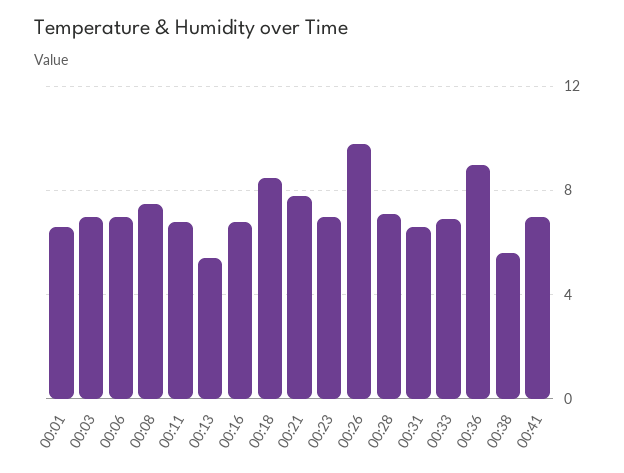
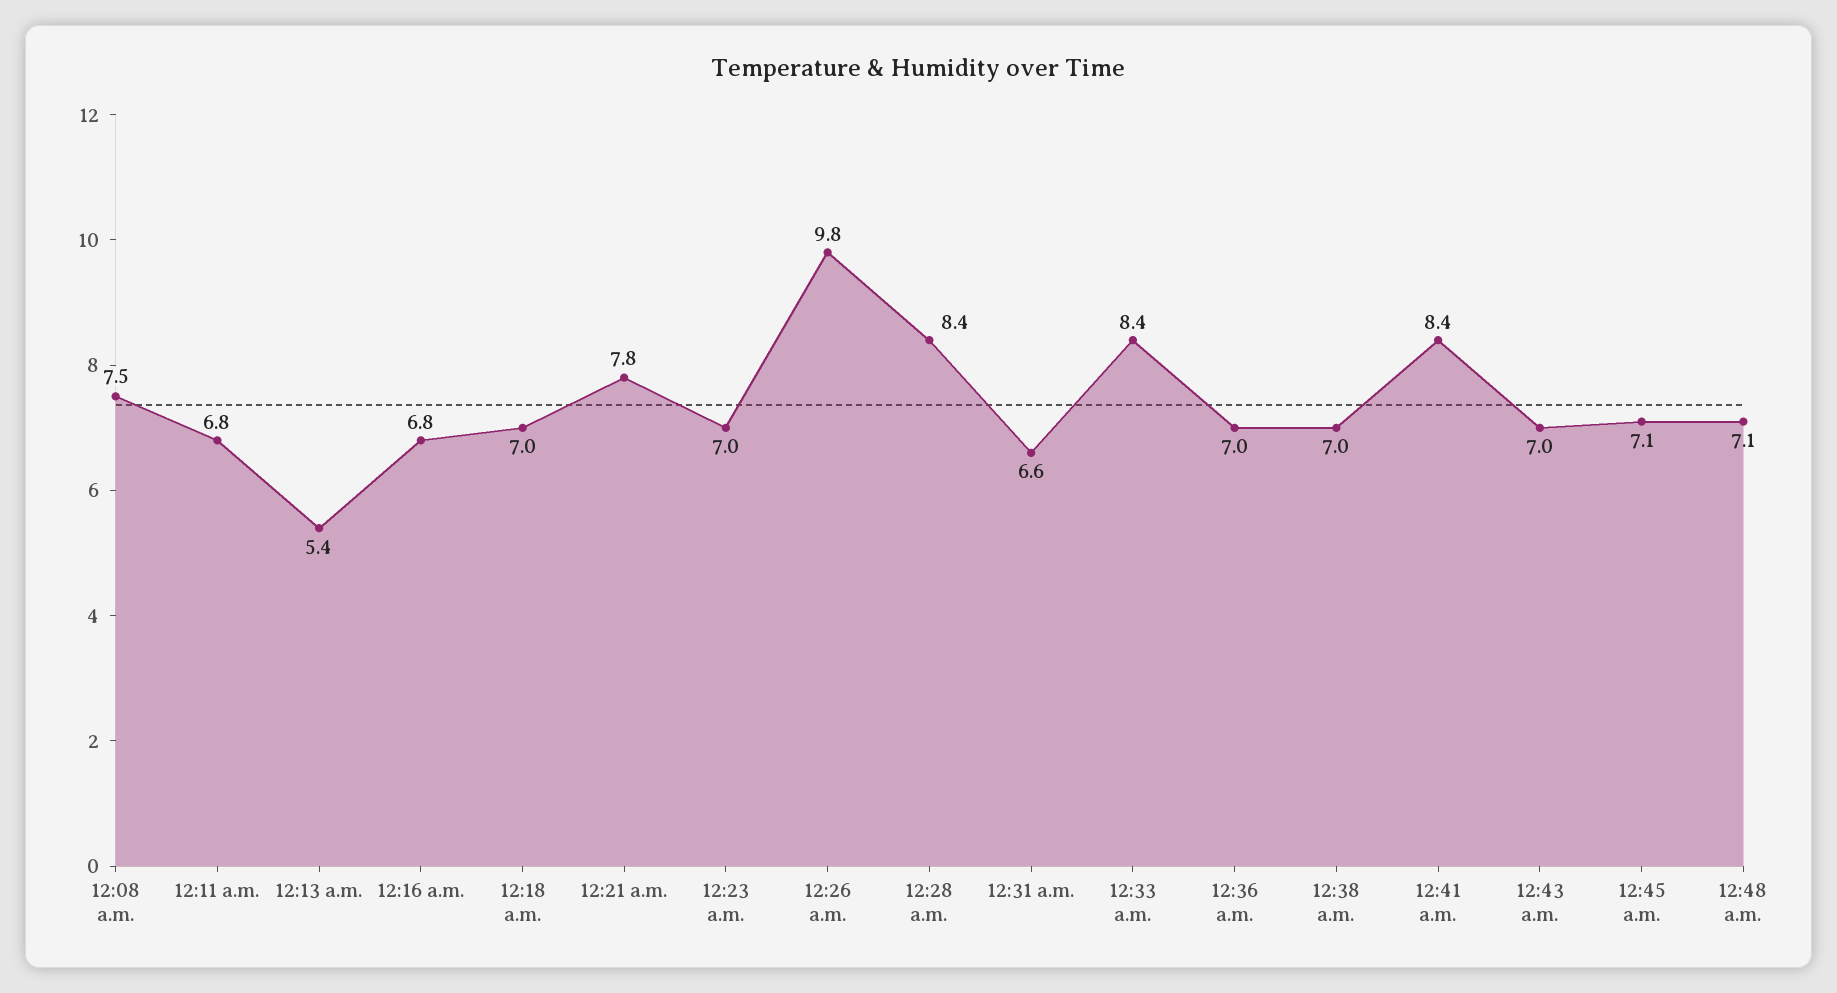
00:01: 6.5 -> none
00:03: 7 -> none
00:06: 7 -> none
00:18: 8.5 -> 7
00:28: 7 -> 8.4
00:33: 7 -> 8.4
00:36: 9 -> 7
00:38: 5.5 -> 7
00:41: 7 -> 8.4
12:43 a.m.: none -> 7
12:45 a.m.: none -> 7.1
12:48 a.m.: none -> 7.1

